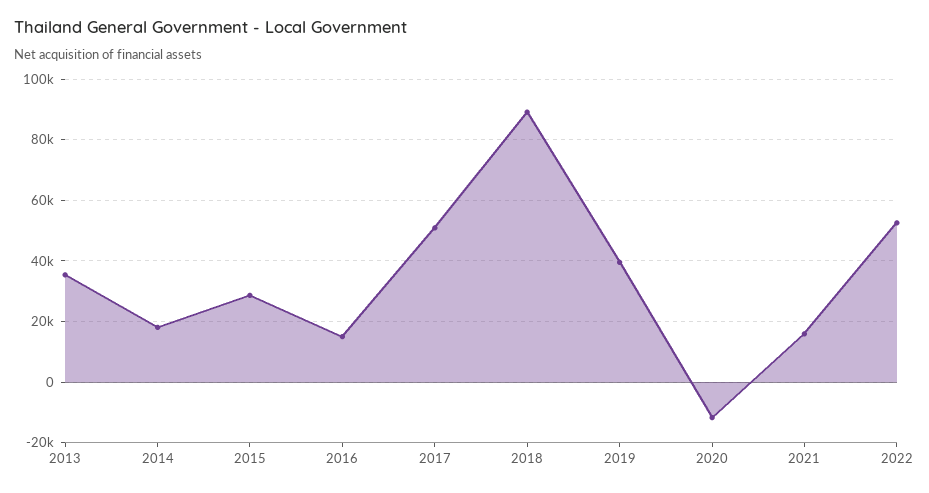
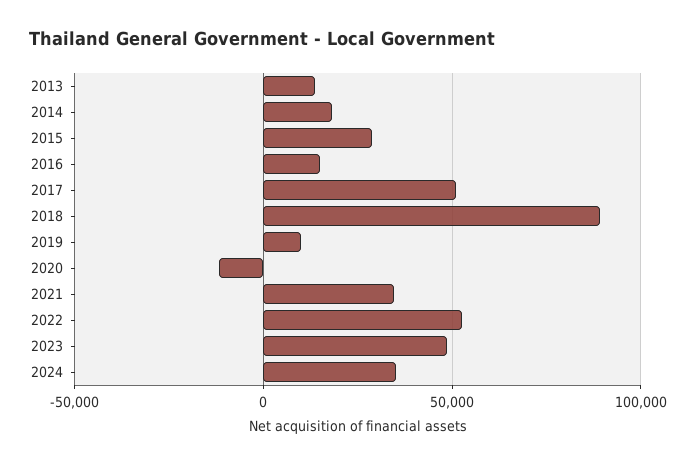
2013: 36000 -> 15000
2019: 40000 -> 10000
2021: 16000 -> 35000
2023: none -> 50000
2024: none -> 35000

